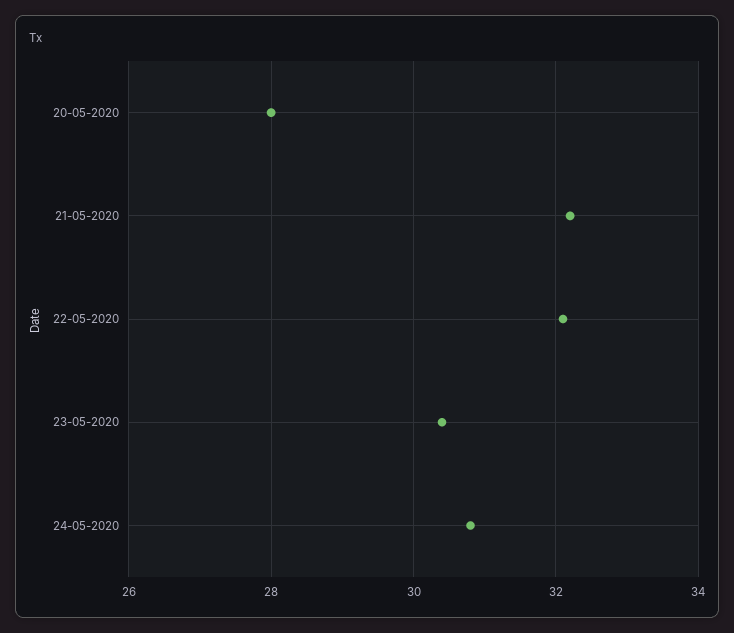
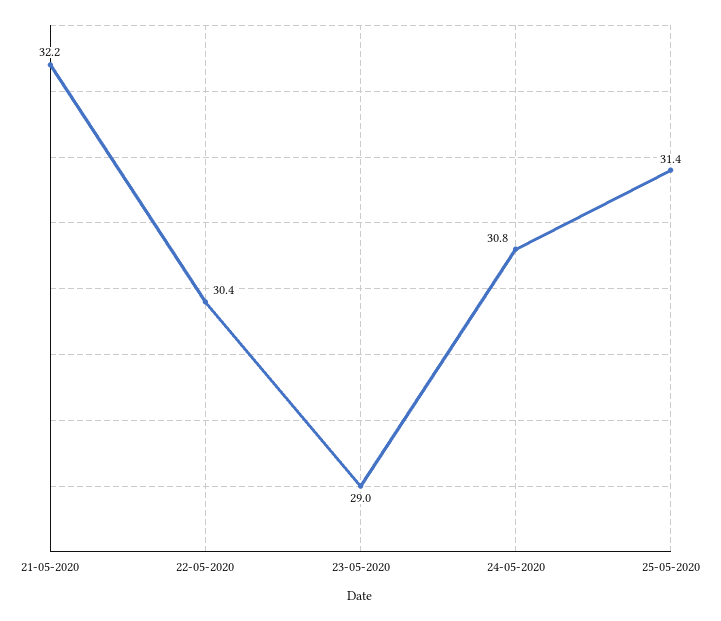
20-05-2020: 28 -> none
22-05-2020: 32 -> 30.4
23-05-2020: 30.5 -> 29
25-05-2020: none -> 31.4

